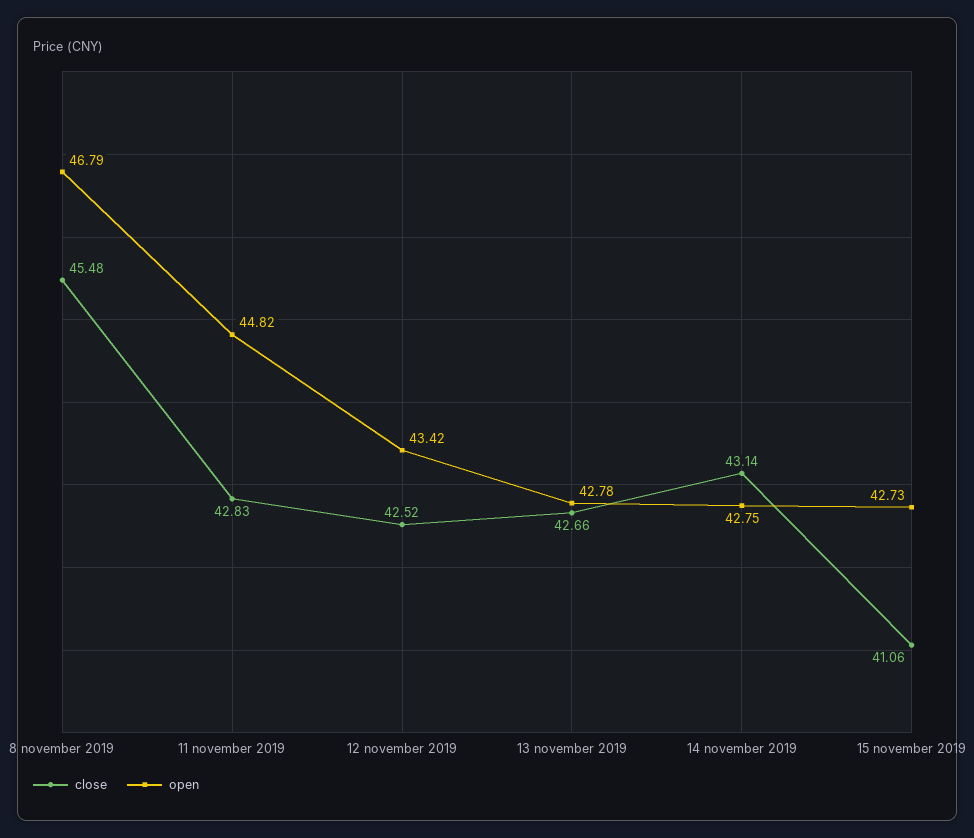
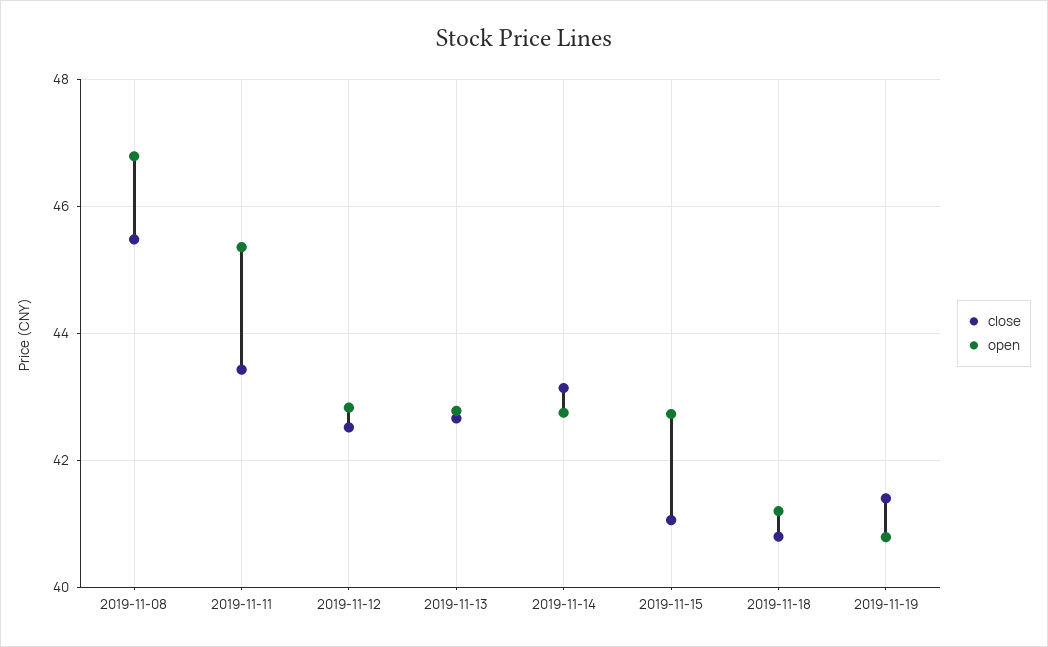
close, 11 november 2019: 42.83 -> 43.4
open, 11 november 2019: 44.82 -> 45.4
open, 12 november 2019: 43.42 -> 42.8
close, 2019-11-18: none -> 40.8
open, 2019-11-18: none -> 41.2
close, 2019-11-19: none -> 41.4
open, 2019-11-19: none -> 40.8

